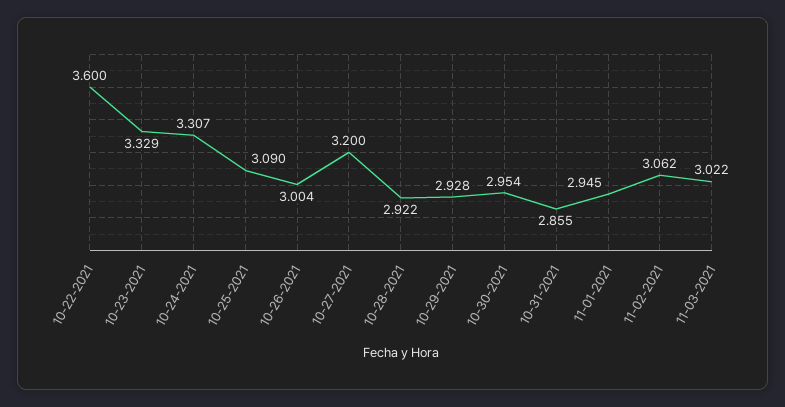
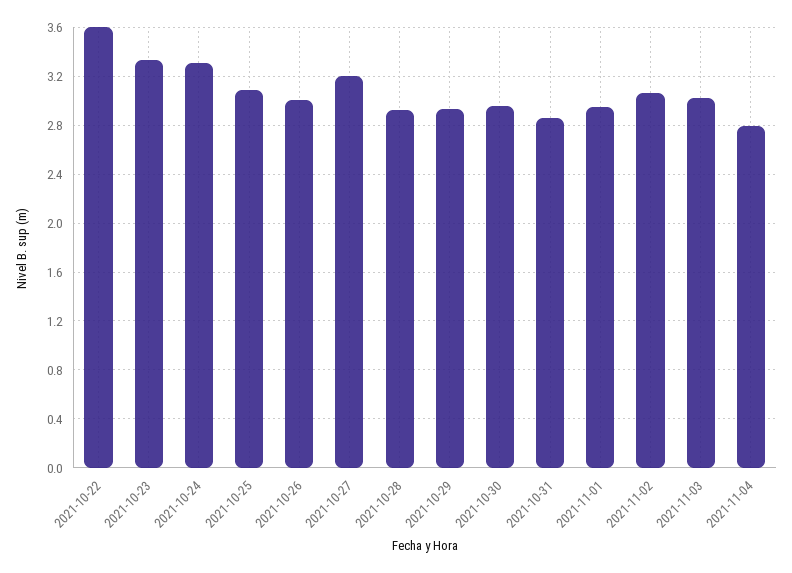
2021-11-04: none -> 2.8

